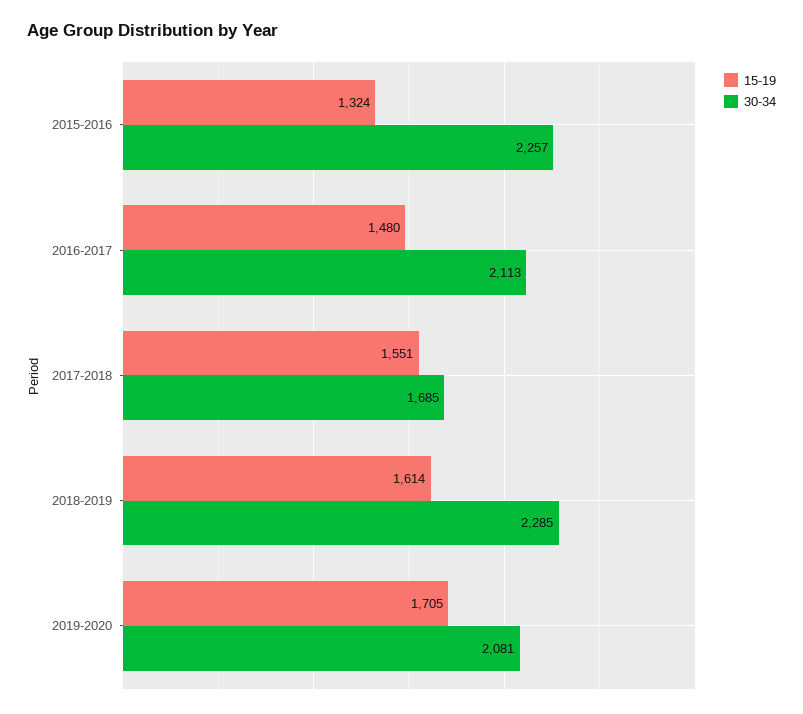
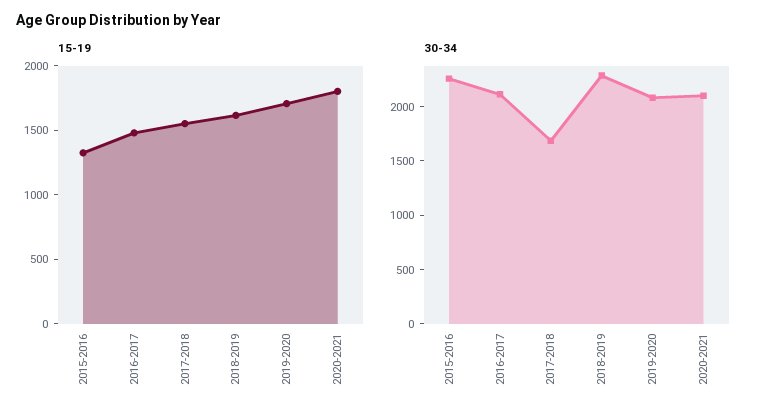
15-19, 2020-2021: none -> 1800
30-34, 2020-2021: none -> 2100

